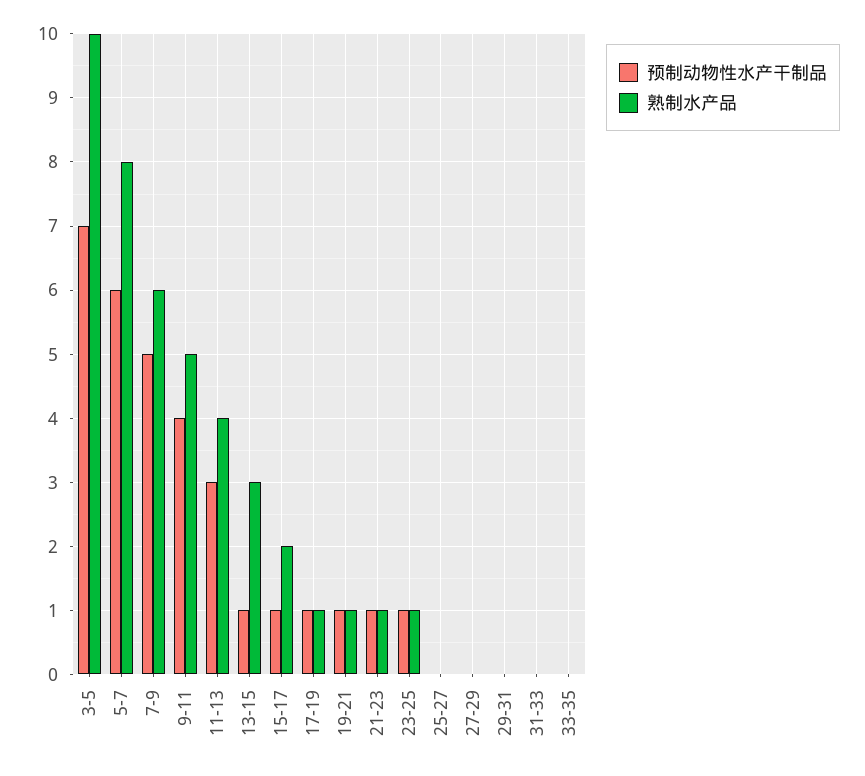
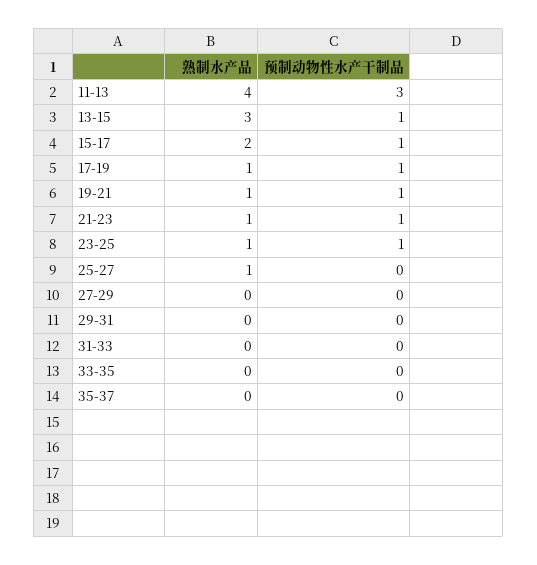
预制动物性水产干制品, 3-5: 7 -> none
熟制水产品, 3-5: 10 -> none
预制动物性水产干制品, 5-7: 6 -> none
熟制水产品, 5-7: 8 -> none
预制动物性水产干制品, 7-9: 5 -> none
熟制水产品, 7-9: 6 -> none
预制动物性水产干制品, 9-11: 4 -> none
熟制水产品, 9-11: 5 -> none
熟制水产品, 25-27: 0 -> 1
熟制水产品, 35-37: none -> 0
预制动物性水产干制品, 35-37: none -> 0

